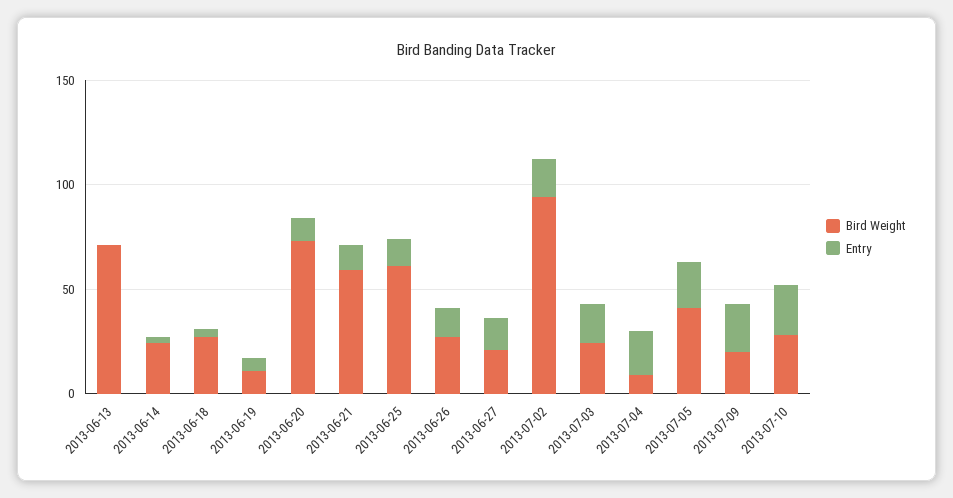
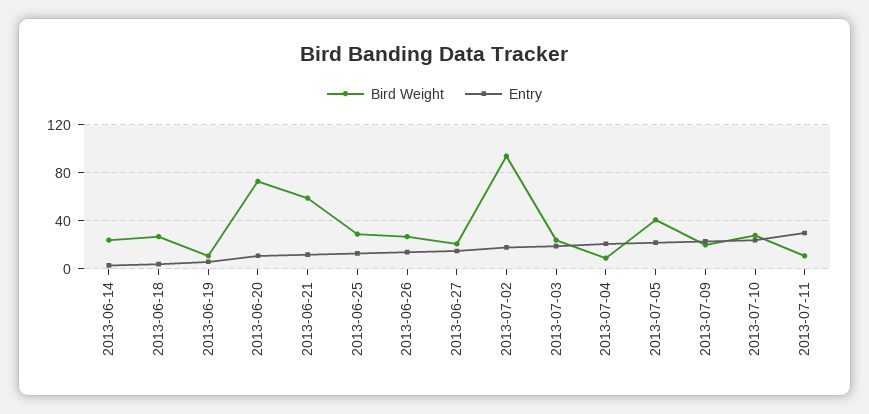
Bird Weight, 2013-06-13: 70 -> none
Entry, 2013-06-13: 0 -> none
Bird Weight, 2013-06-25: 60 -> 30
Bird Weight, 2013-07-11: none -> 10
Entry, 2013-07-11: none -> 30

